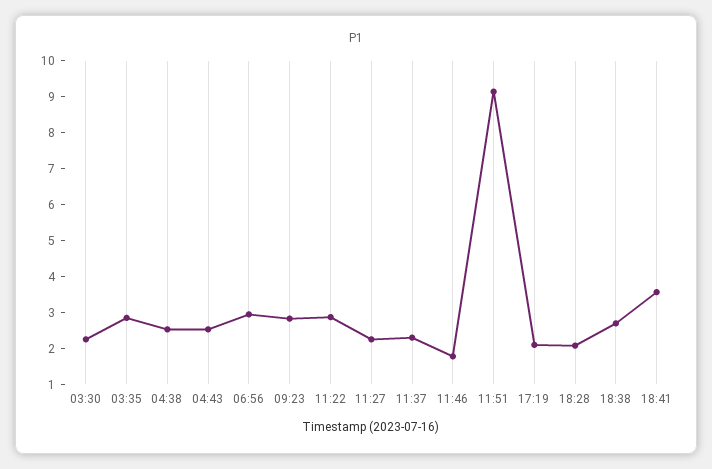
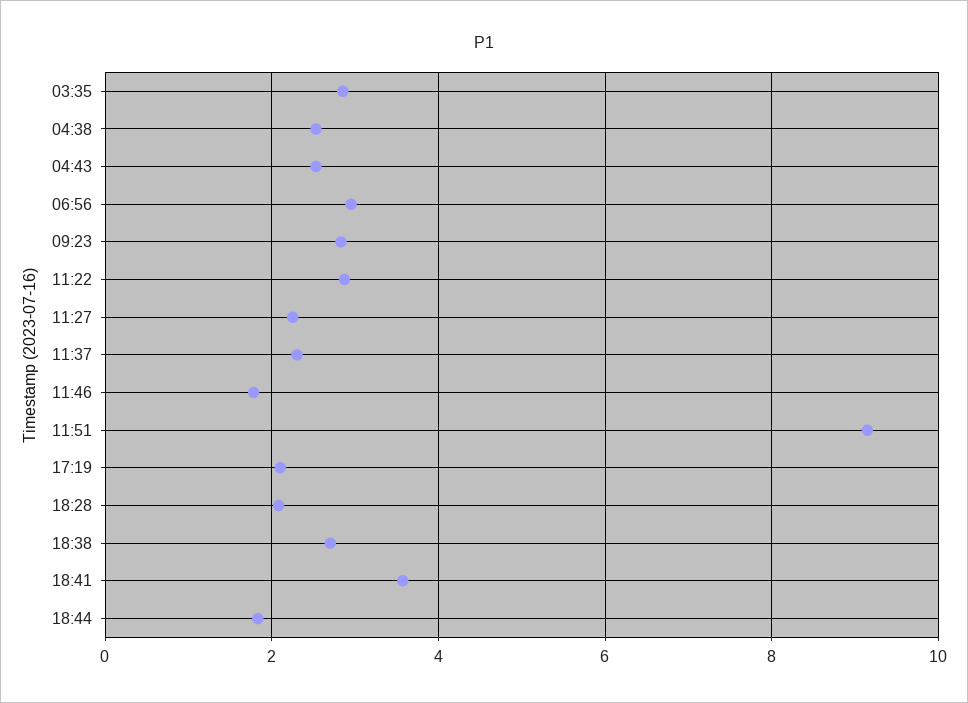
03:30: 2.25 -> none
18:44: none -> 1.8

